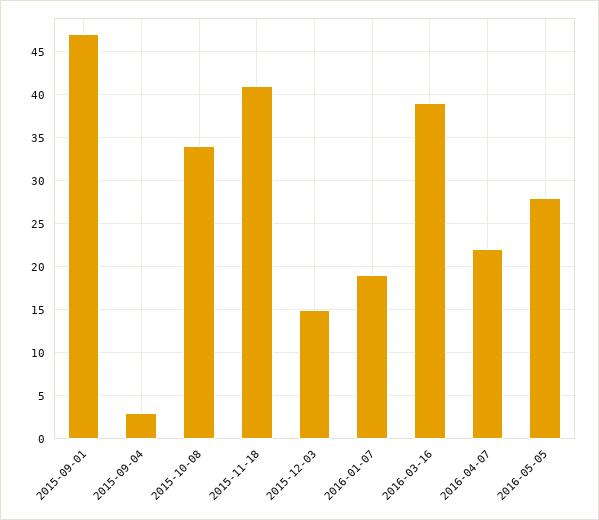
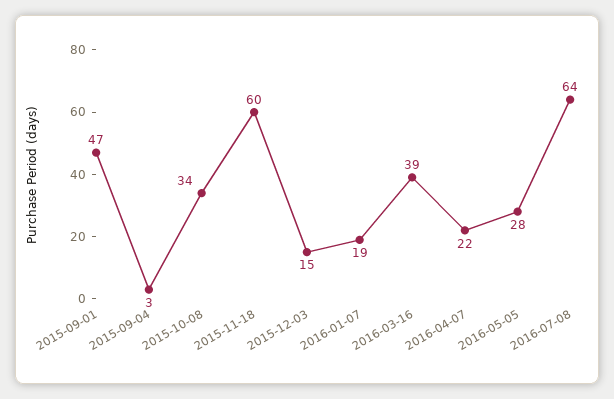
2015-11-18: 41 -> 60
2016-07-08: none -> 64

